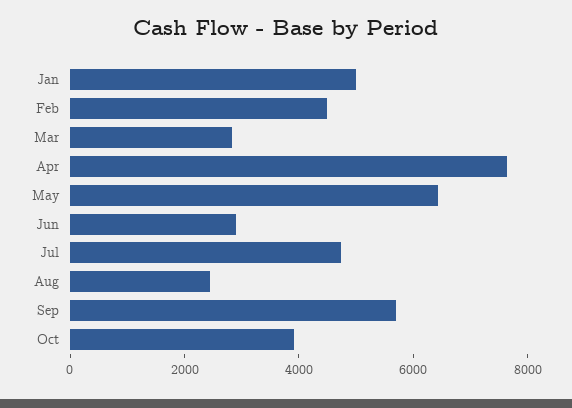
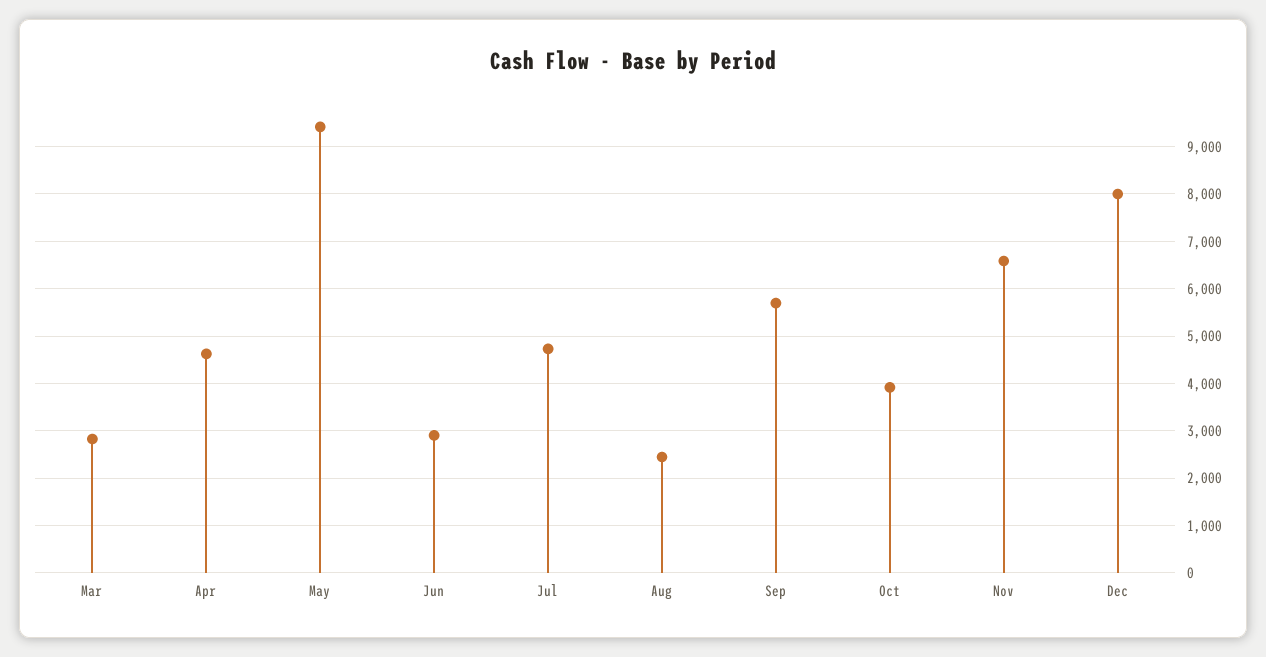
Jan: 5000 -> none
Feb: 4500 -> none
Apr: 7500 -> 4600
May: 6500 -> 9400
Nov: none -> 6600
Dec: none -> 8000

